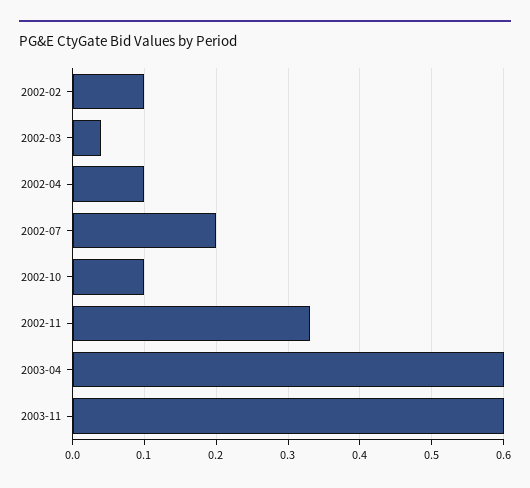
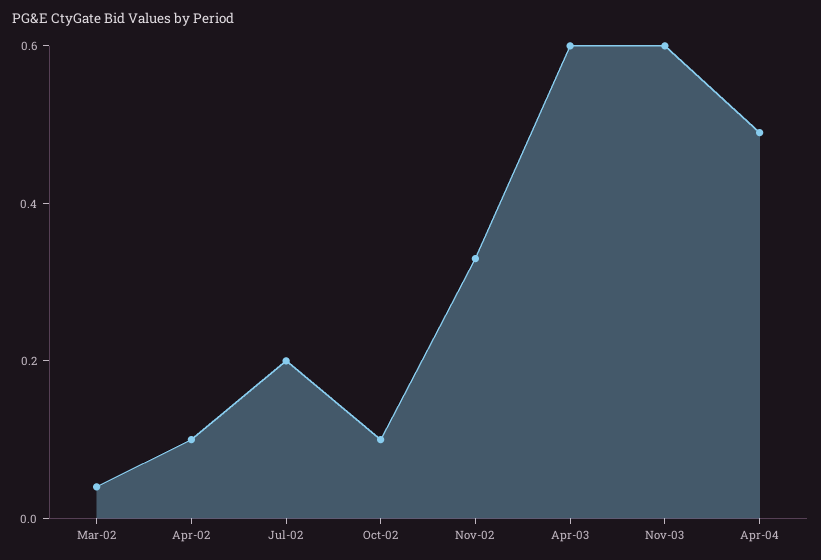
2002-02: 0.1 -> none
Apr-04: none -> 0.5

